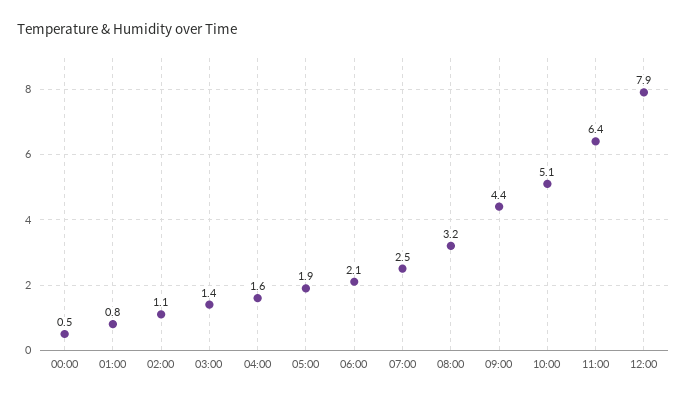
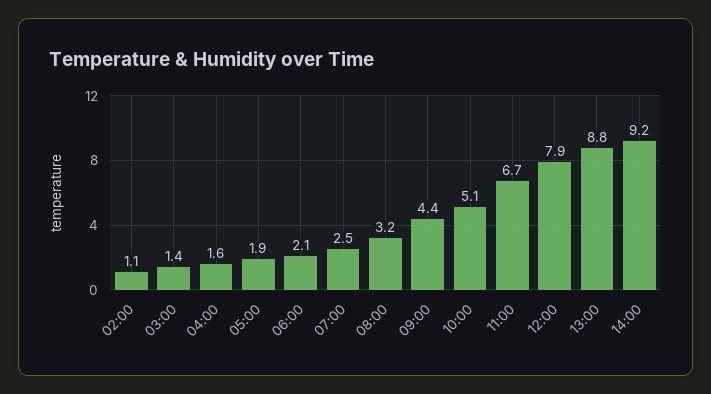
00:00: 0.5 -> none
01:00: 0.8 -> none
11:00: 6.4 -> 6.7
13:00: none -> 8.8
14:00: none -> 9.2

